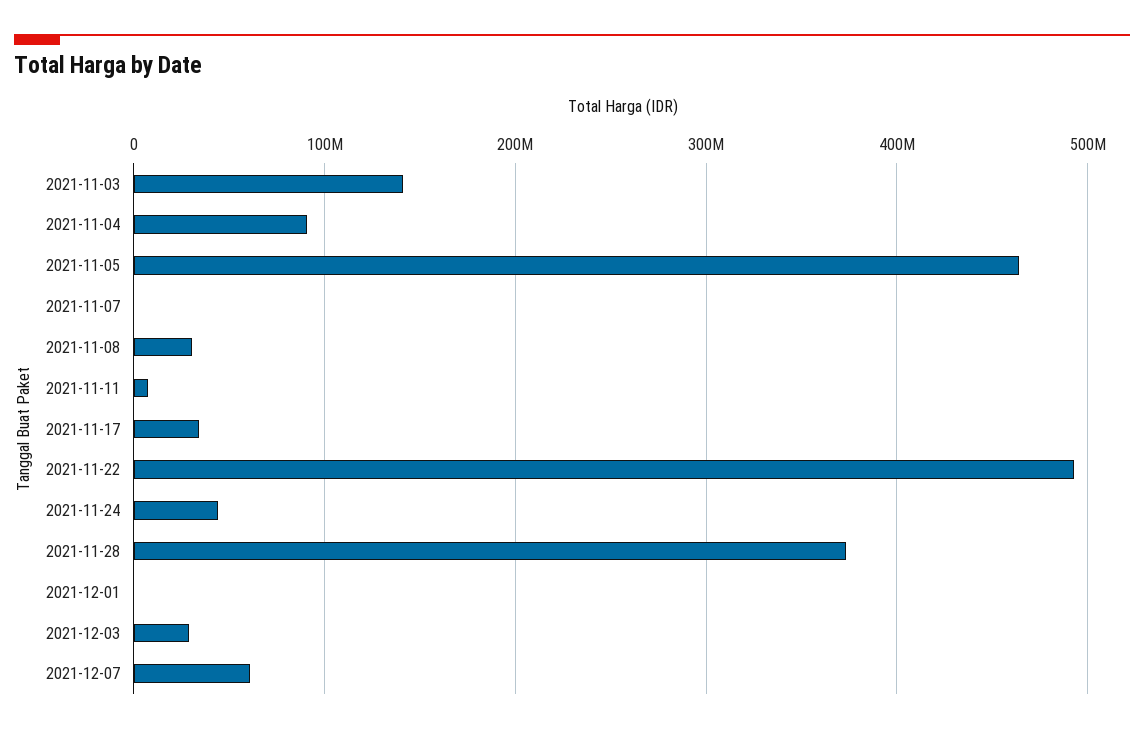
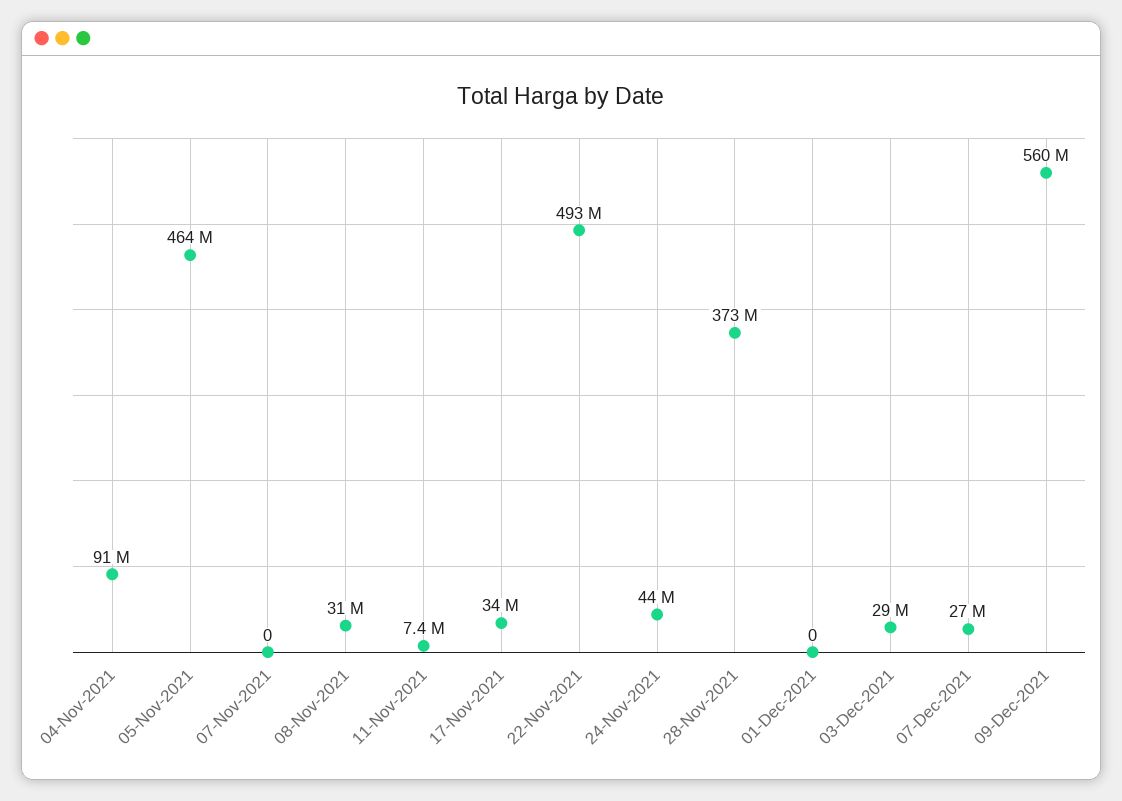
2021-11-03: 140000000 -> none
2021-12-07: 60000000 -> 27000000
09-Dec-2021: none -> 560000000

